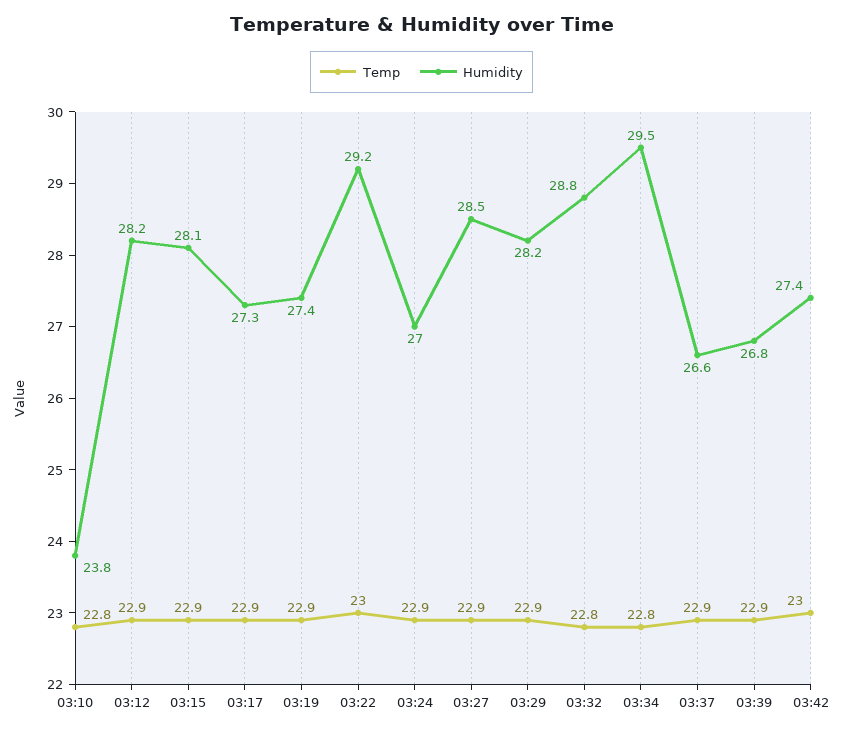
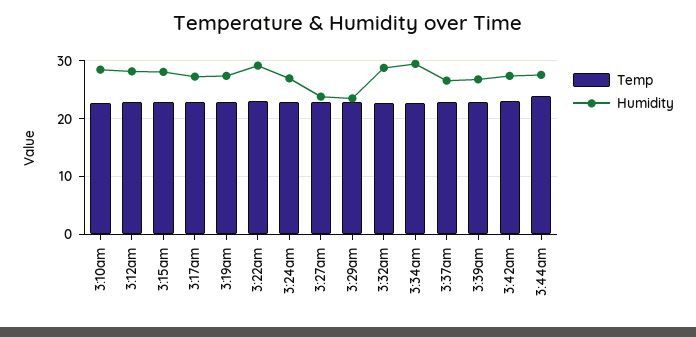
Humidity, 03:10: 23.8 -> 28
Humidity, 03:27: 28.5 -> 24
Humidity, 03:29: 28.2 -> 24
Temp, 3:44am: none -> 24
Humidity, 3:44am: none -> 28

